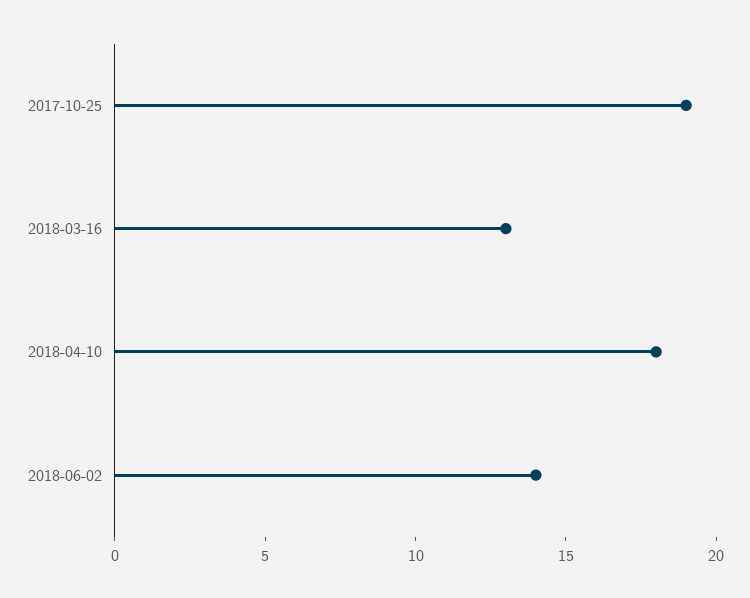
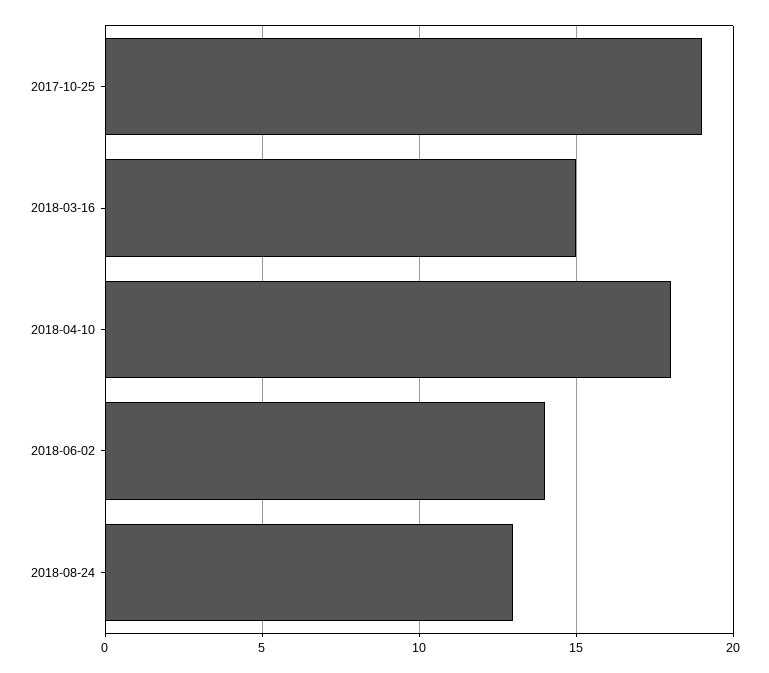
2018-03-16: 13 -> 15
2018-08-24: none -> 13

